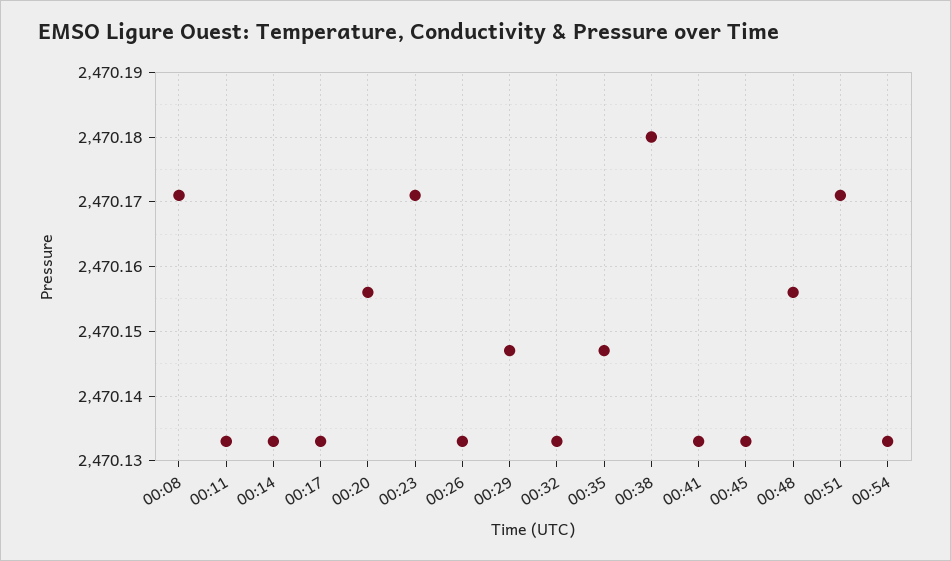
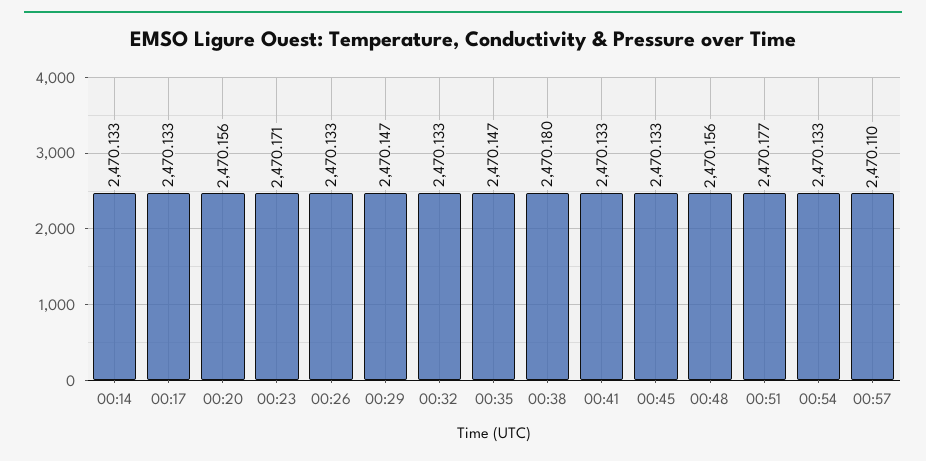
00:08: 2470.171 -> none
00:11: 2470.133 -> none
00:51: 2470.171 -> 2470.177
00:57: none -> 2470.11

